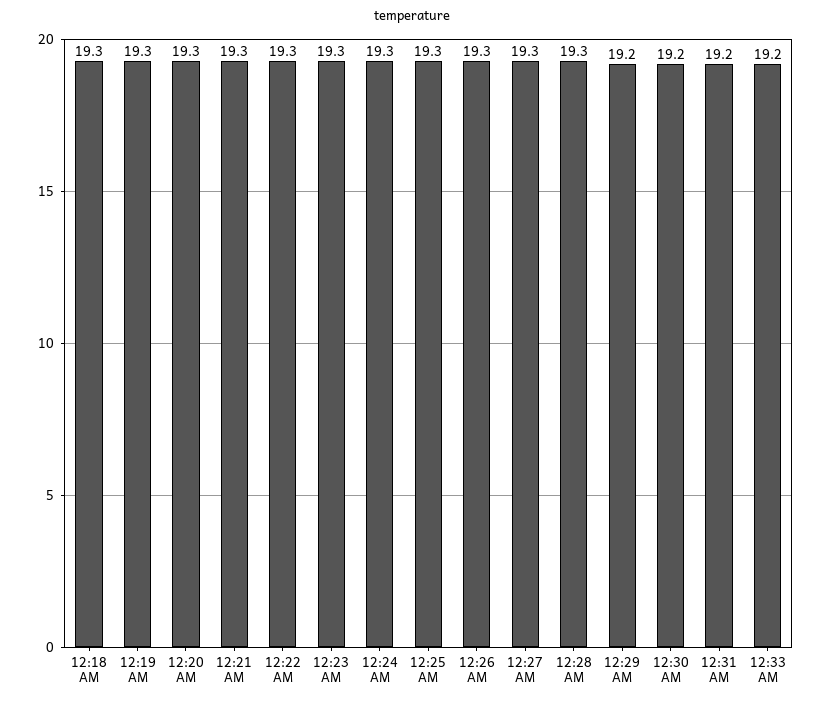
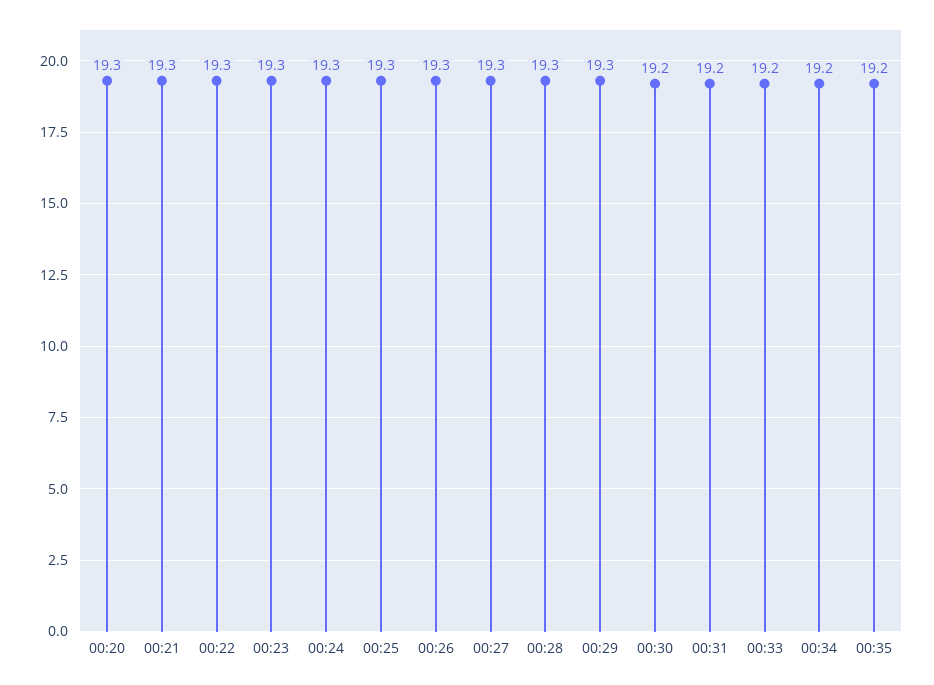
12:18 AM: 19.3 -> none
12:19 AM: 19.3 -> none
12:29 AM: 19.2 -> 19.3
00:34: none -> 19.2
00:35: none -> 19.2

